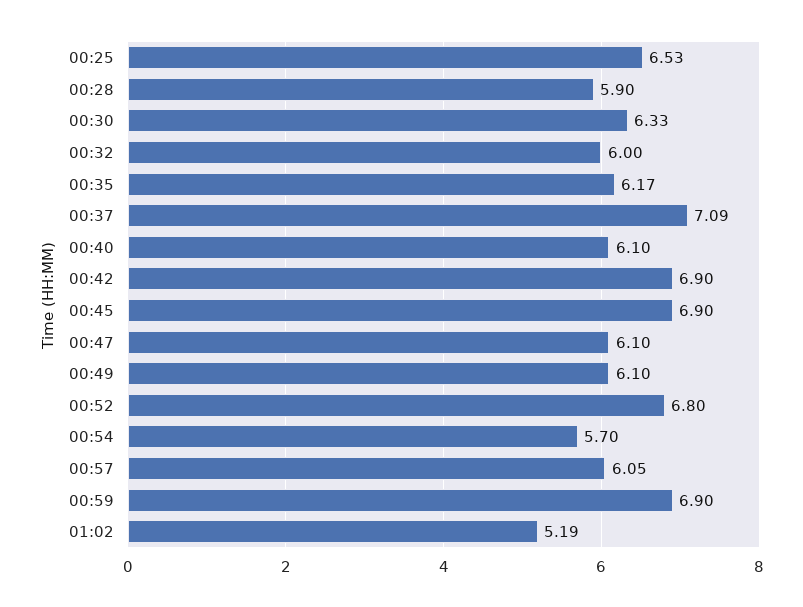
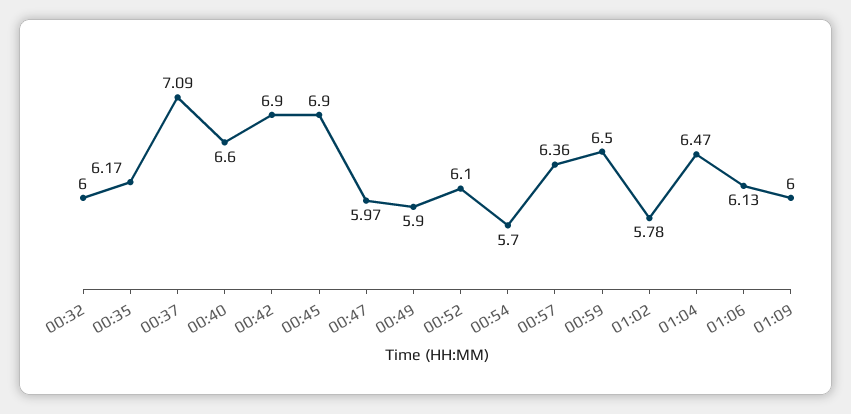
00:25: 6.53 -> none
00:28: 5.9 -> none
00:30: 6.33 -> none
00:40: 6.1 -> 6.6
00:47: 6.1 -> 5.97
00:49: 6.1 -> 5.9
00:52: 6.8 -> 6.1
00:57: 6.05 -> 6.36
00:59: 6.9 -> 6.5
01:02: 5.19 -> 5.78
01:04: none -> 6.47
01:06: none -> 6.13
01:09: none -> 6

